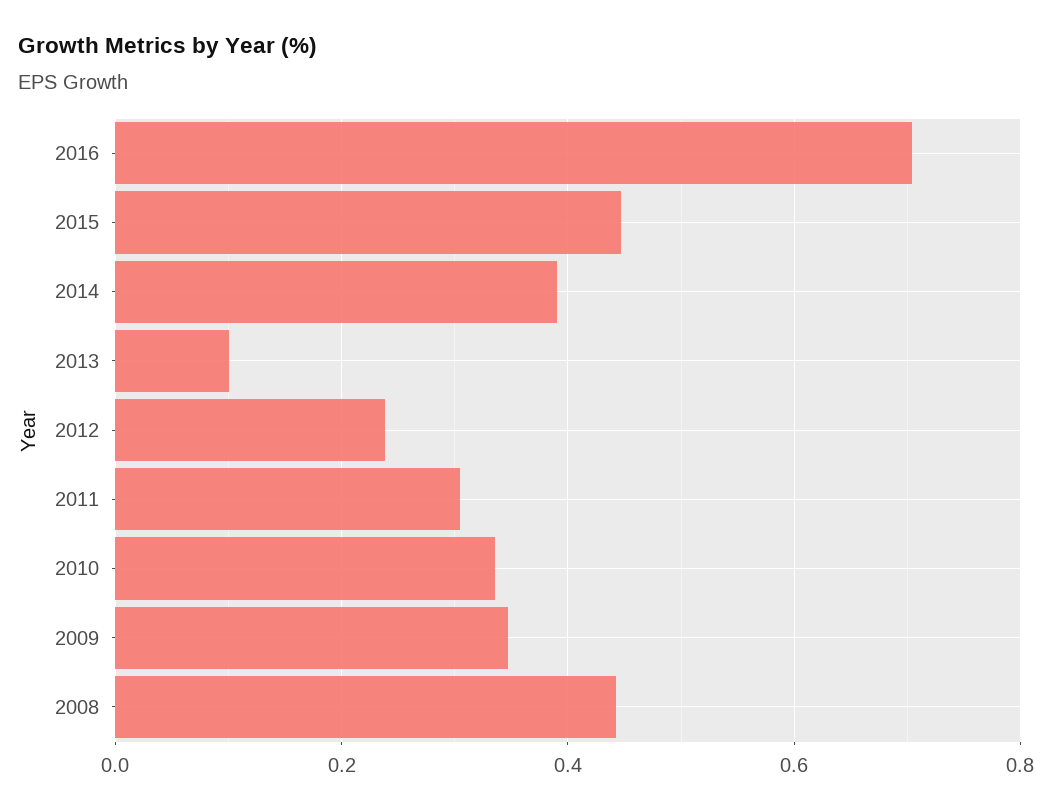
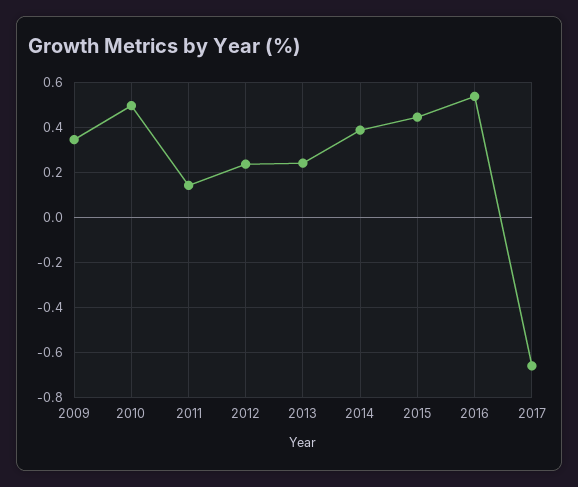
2016: 0.7 -> 0.55
2013: 0.1 -> 0.25
2011: 0.3 -> 0.15
2010: 0.34 -> 0.5
2008: 0.44 -> none
2017: none -> -0.65

